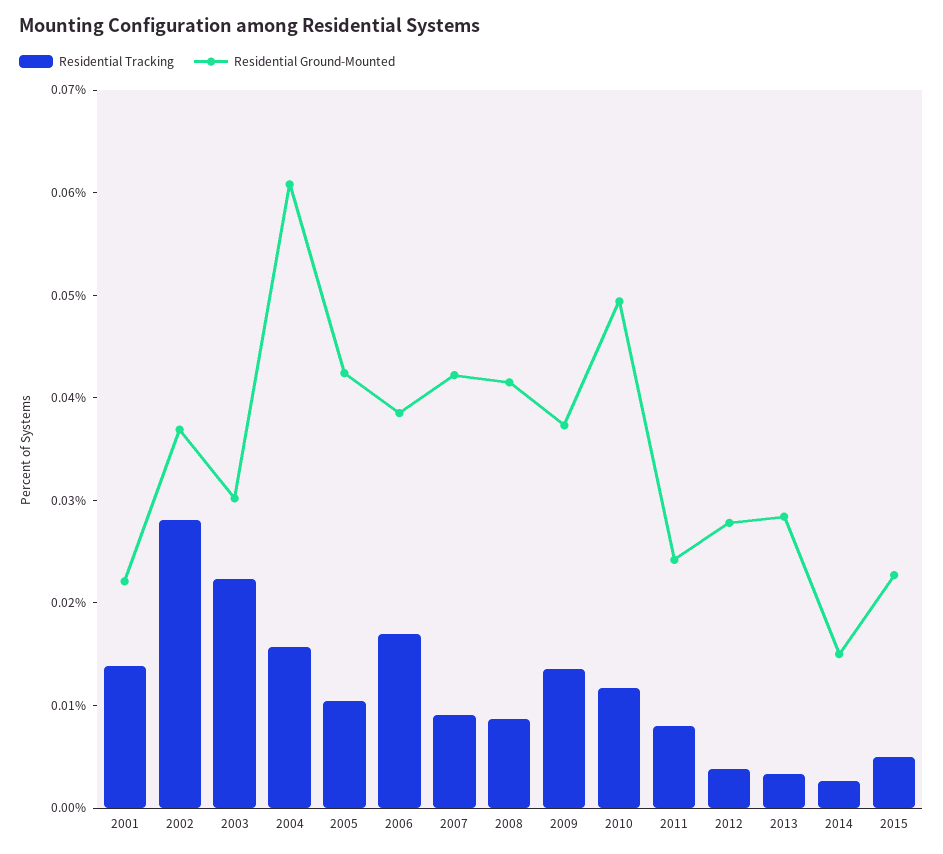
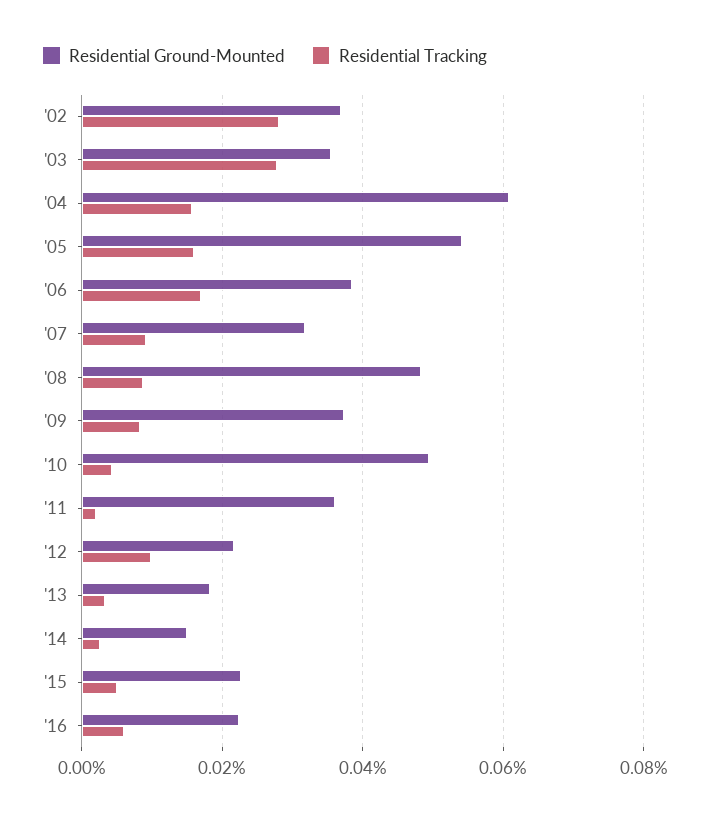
Residential Tracking, 2001: 0.014 -> none
Residential Ground-Mounted, 2001: 0.022 -> none
Residential Tracking, 2003: 0.022 -> 0.028
Residential Ground-Mounted, 2003: 0.03 -> 0.036
Residential Tracking, 2005: 0.01 -> 0.016
Residential Ground-Mounted, 2005: 0.042 -> 0.054
Residential Ground-Mounted, 2007: 0.042 -> 0.032
Residential Ground-Mounted, 2008: 0.042 -> 0.048
Residential Tracking, 2009: 0.014 -> 0.008
Residential Tracking, 2010: 0.012 -> 0.004
Residential Tracking, 2011: 0.008 -> 0.002
Residential Ground-Mounted, 2011: 0.024 -> 0.036
Residential Tracking, 2012: 0.004 -> 0.01
Residential Ground-Mounted, 2012: 0.028 -> 0.022
Residential Ground-Mounted, 2013: 0.028 -> 0.018
Residential Ground-Mounted, '16: none -> 0.022
Residential Tracking, '16: none -> 0.006

